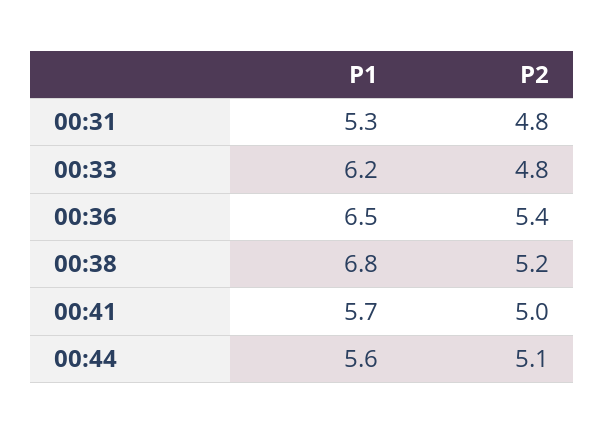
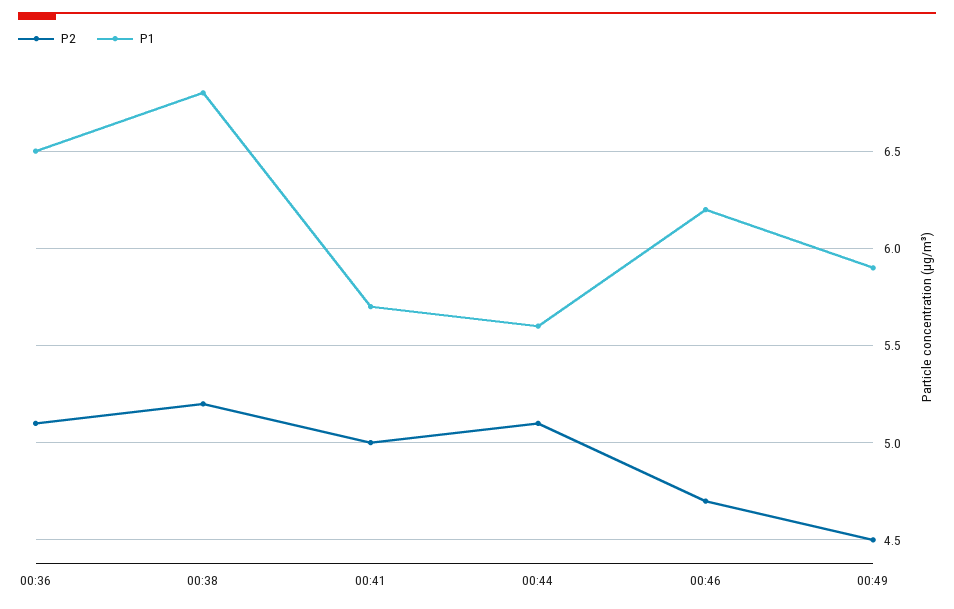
P1, 00:31: 5.3 -> none
P2, 00:31: 4.8 -> none
P1, 00:33: 6.2 -> none
P2, 00:33: 4.8 -> none
P2, 00:36: 5.4 -> 5.1
P2, 00:46: none -> 4.7
P1, 00:46: none -> 6.2
P2, 00:49: none -> 4.5
P1, 00:49: none -> 5.9

